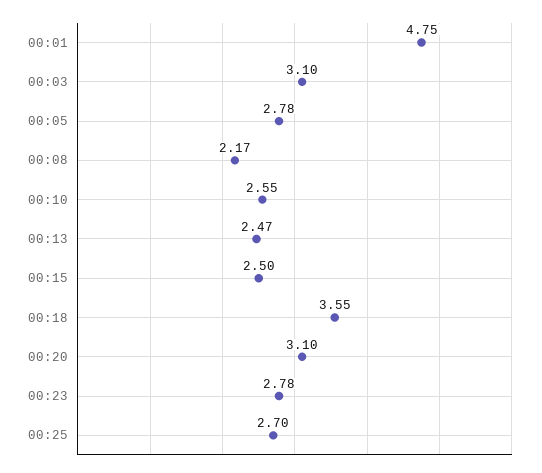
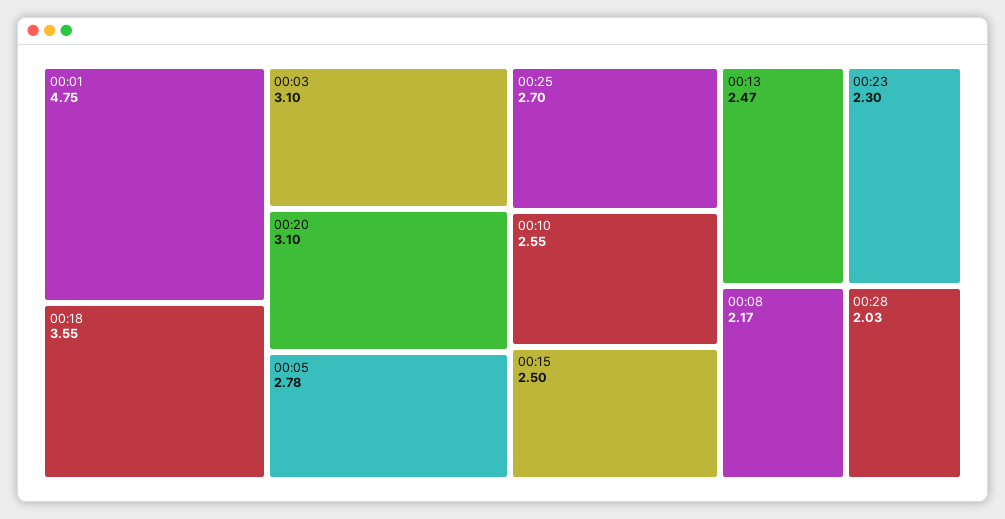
00:23: 2.78 -> 2.3
00:28: none -> 2.03

